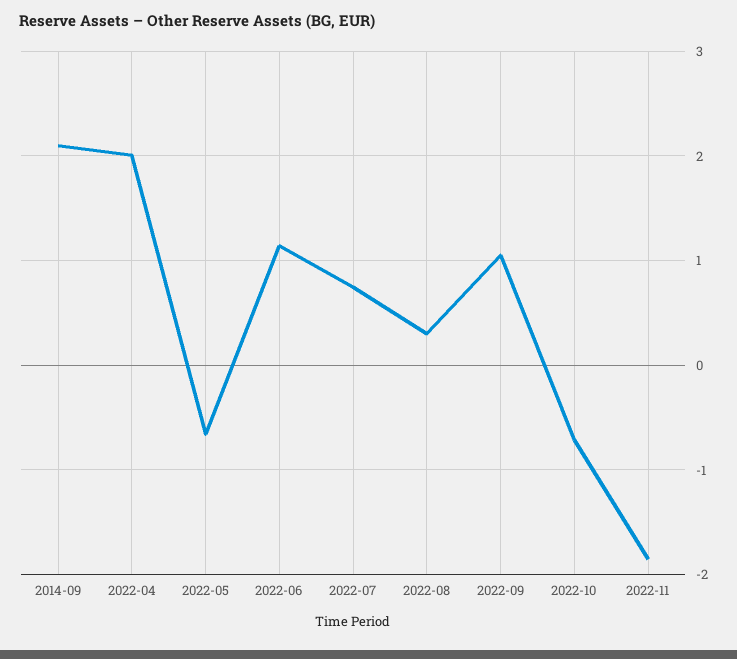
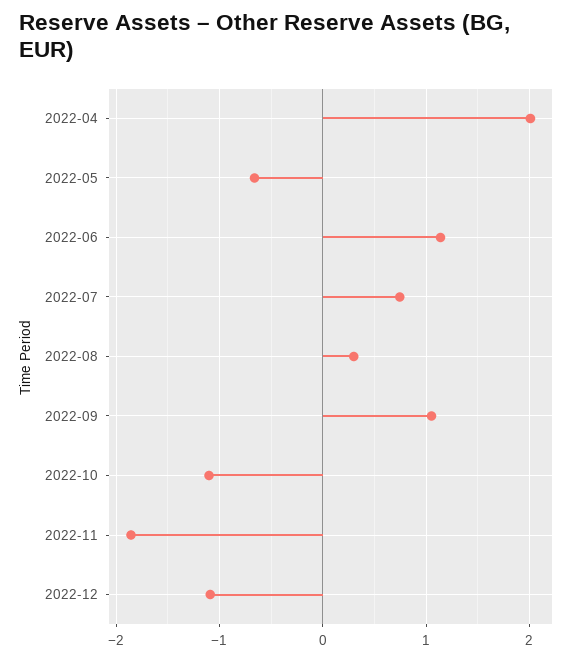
2014-09: 2.1 -> none
2022-10: -0.7 -> -1.1
2022-12: none -> -1.1

